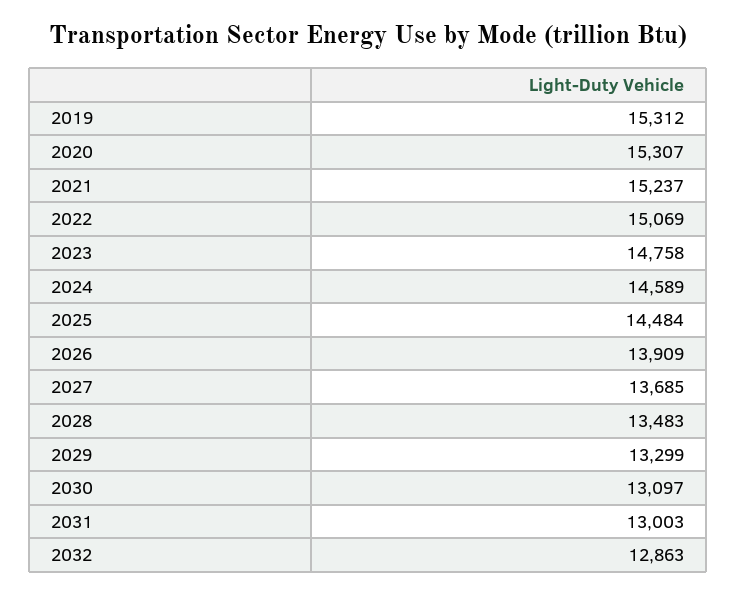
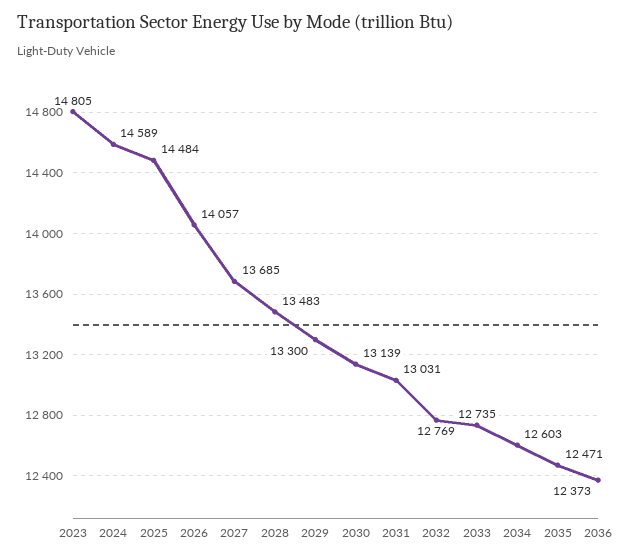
2019: 15312 -> none
2020: 15307 -> none
2021: 15237 -> none
2022: 15069 -> none
2023: 14758 -> 14805
2026: 13909 -> 14057
2029: 13299 -> 13300
2030: 13097 -> 13139
2031: 13003 -> 13031
2032: 12863 -> 12769
2033: none -> 12735
2034: none -> 12603
2035: none -> 12471
2036: none -> 12373

